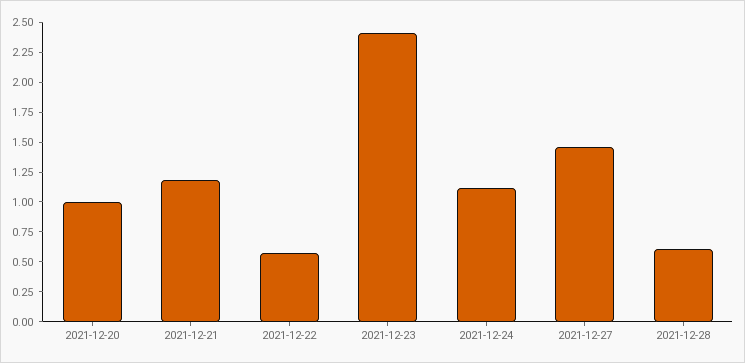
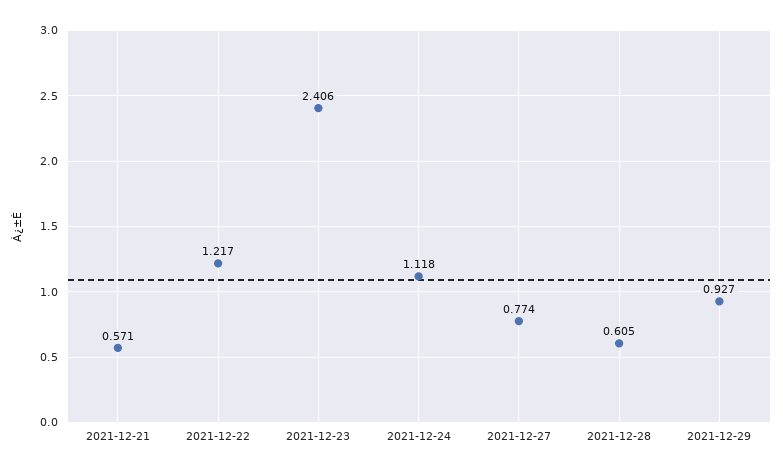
2021-12-20: 1 -> none
2021-12-21: 1.25 -> 0.571
2021-12-22: 0.5 -> 1.217
2021-12-27: 1.5 -> 0.774
2021-12-29: none -> 0.927

